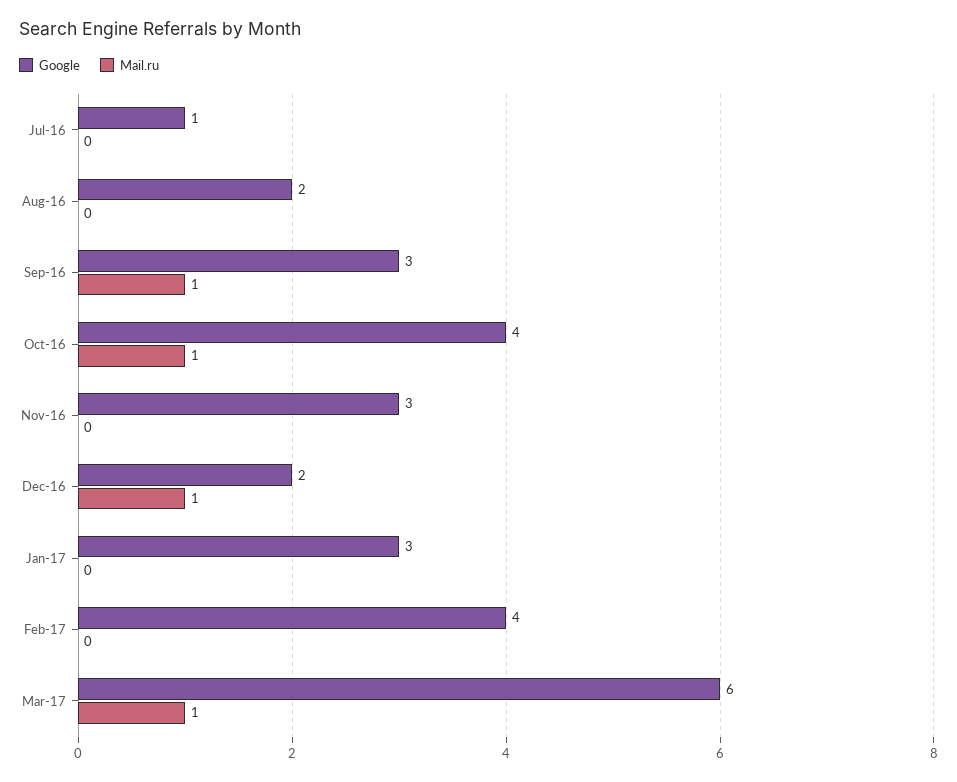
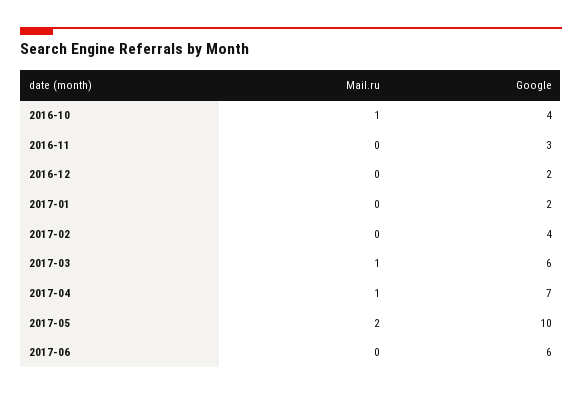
Google, Jul-16: 1 -> none
Mail.ru, Jul-16: 0 -> none
Google, Aug-16: 2 -> none
Mail.ru, Aug-16: 0 -> none
Google, Sep-16: 3 -> none
Mail.ru, Sep-16: 1 -> none
Mail.ru, Dec-16: 1 -> 0
Google, Jan-17: 3 -> 2
Mail.ru, 2017-04: none -> 1
Google, 2017-04: none -> 7
Mail.ru, 2017-05: none -> 2
Google, 2017-05: none -> 10
Mail.ru, 2017-06: none -> 0
Google, 2017-06: none -> 6

